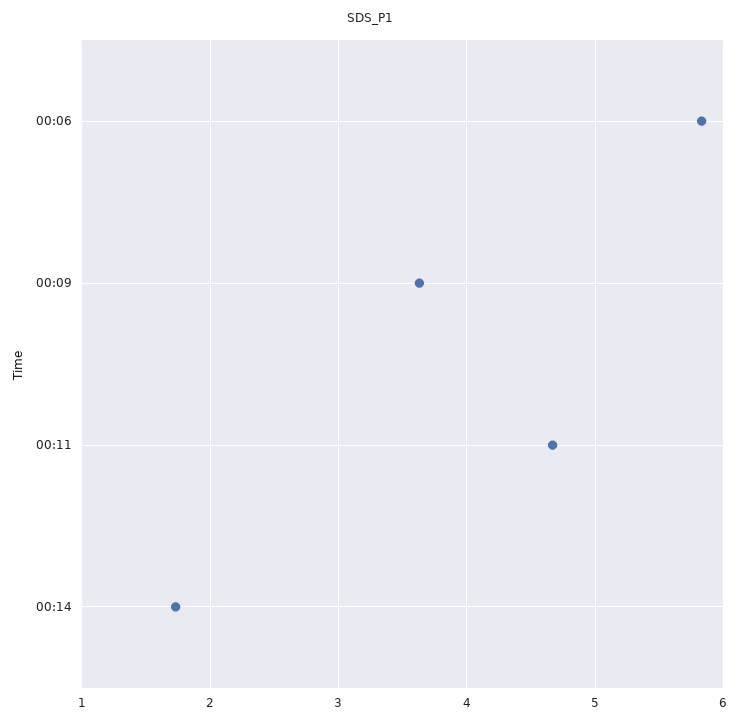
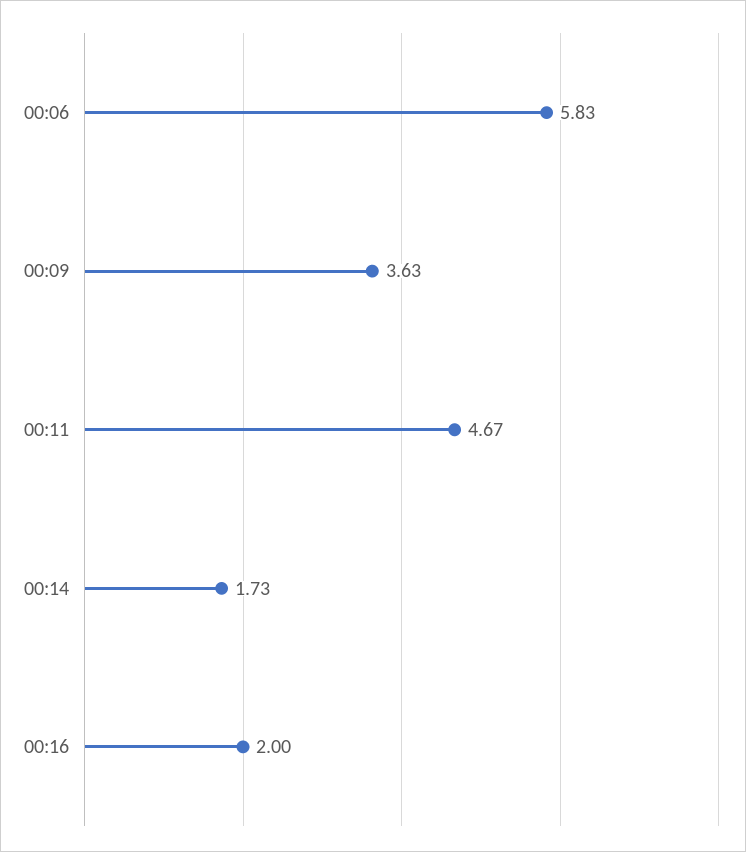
00:16: none -> 2

